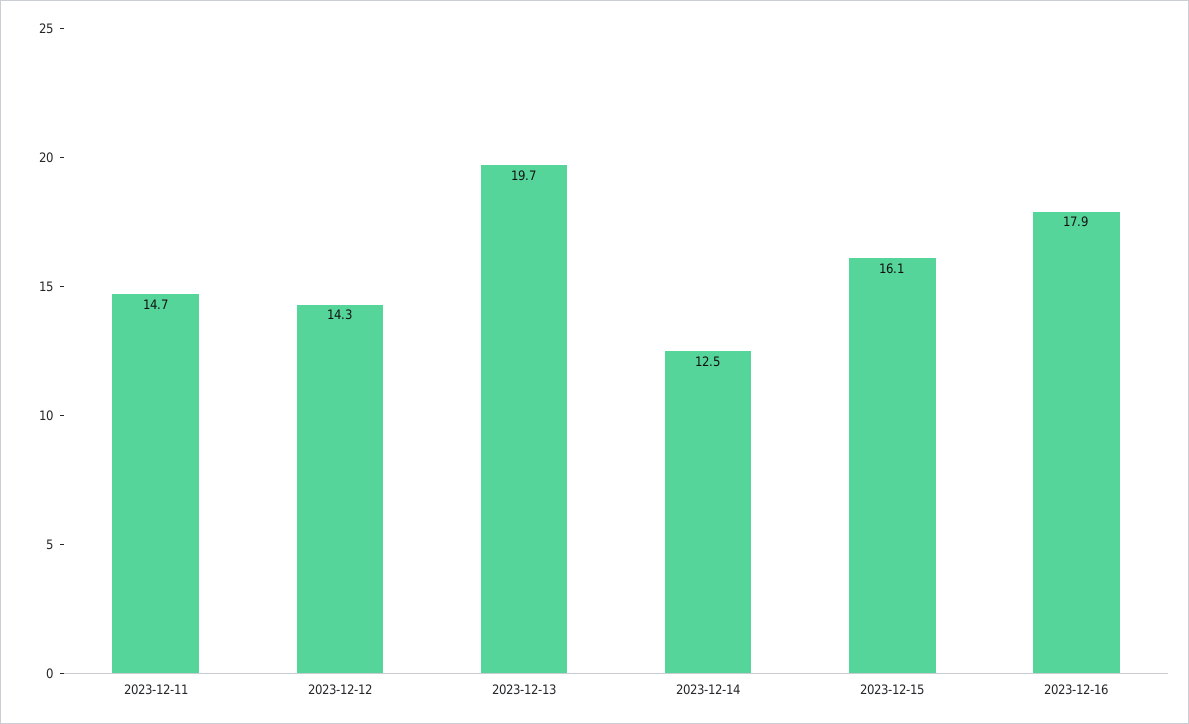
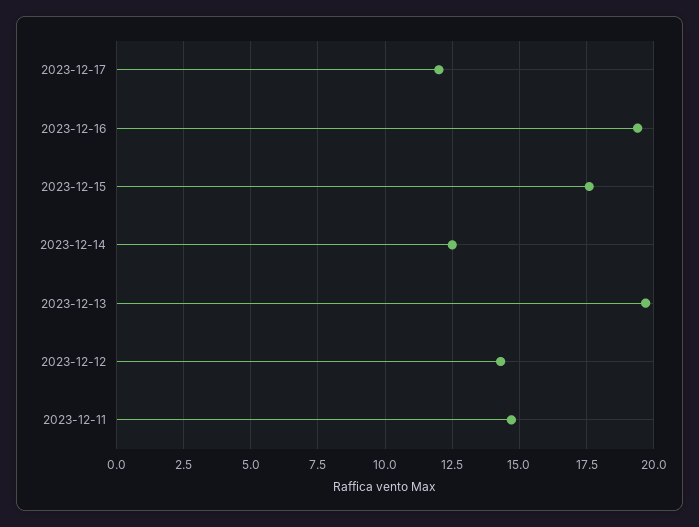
2023-12-15: 16.1 -> 17.5
2023-12-16: 17.9 -> 19.5
2023-12-17: none -> 12

